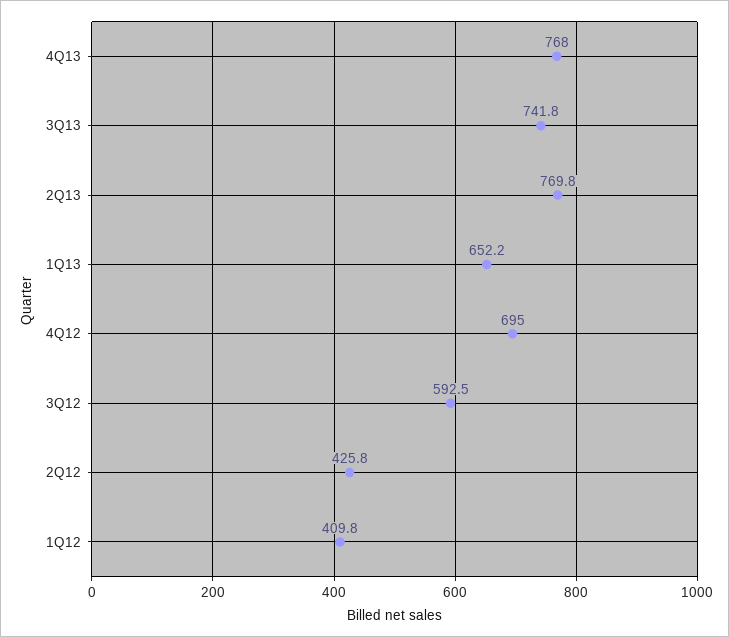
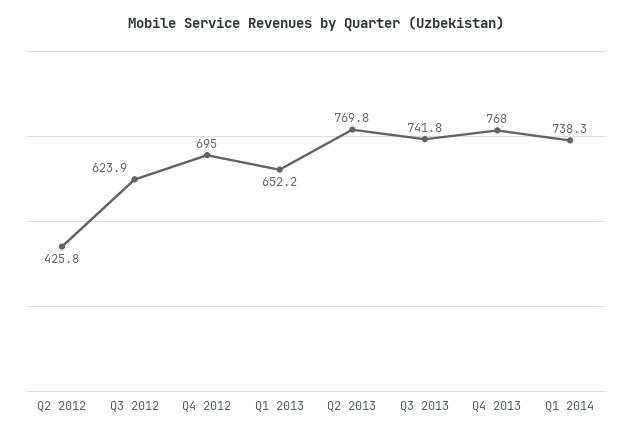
3Q12: 592.5 -> 623.9
1Q12: 409.8 -> none
Q1 2014: none -> 738.3

